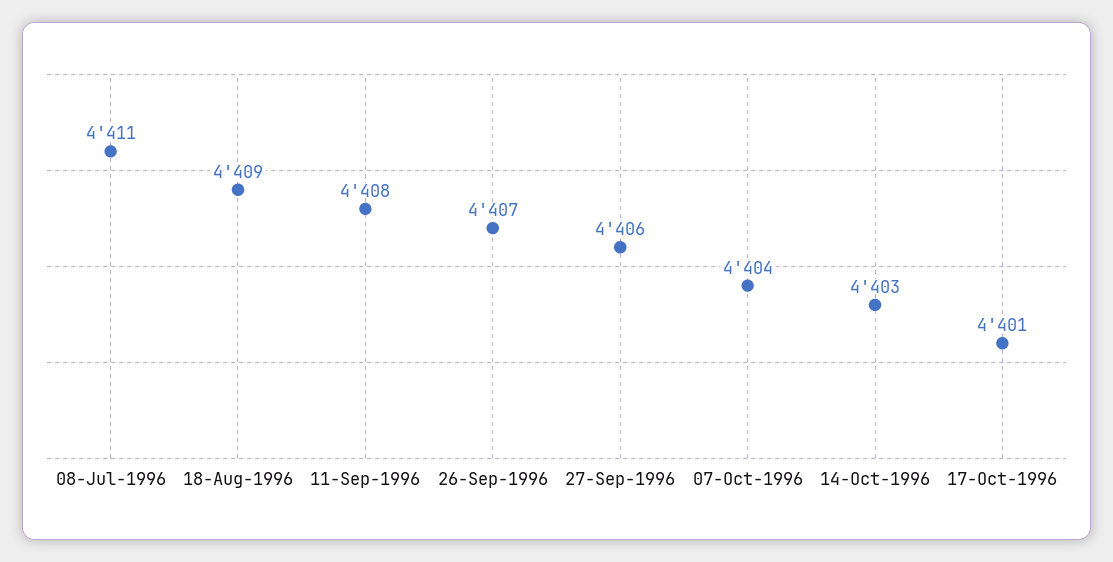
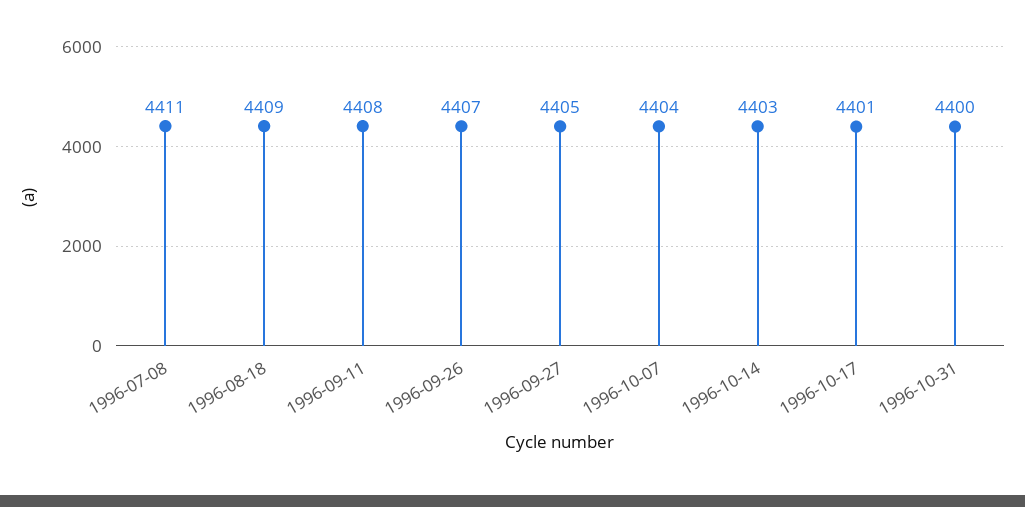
27-Sep-1996: 4406 -> 4405
1996-10-31: none -> 4400

